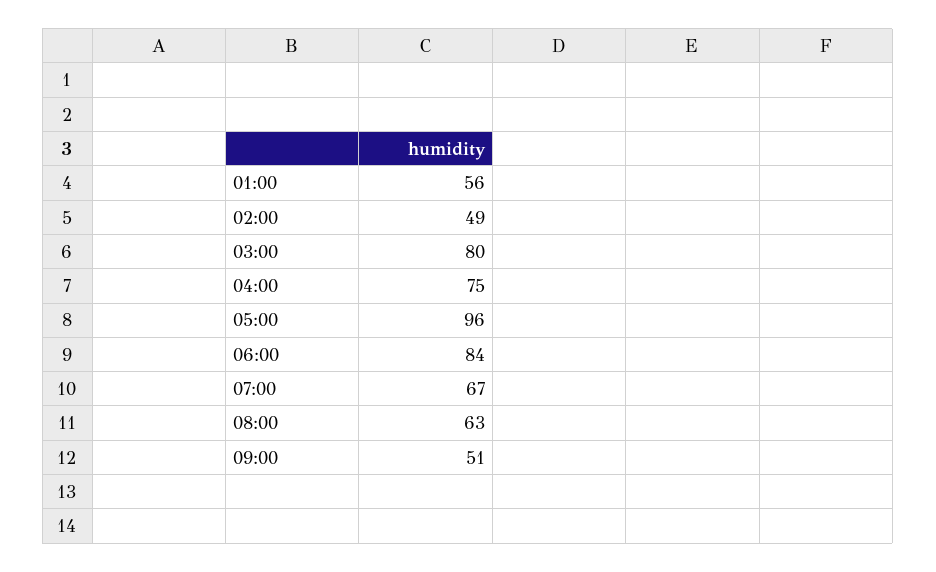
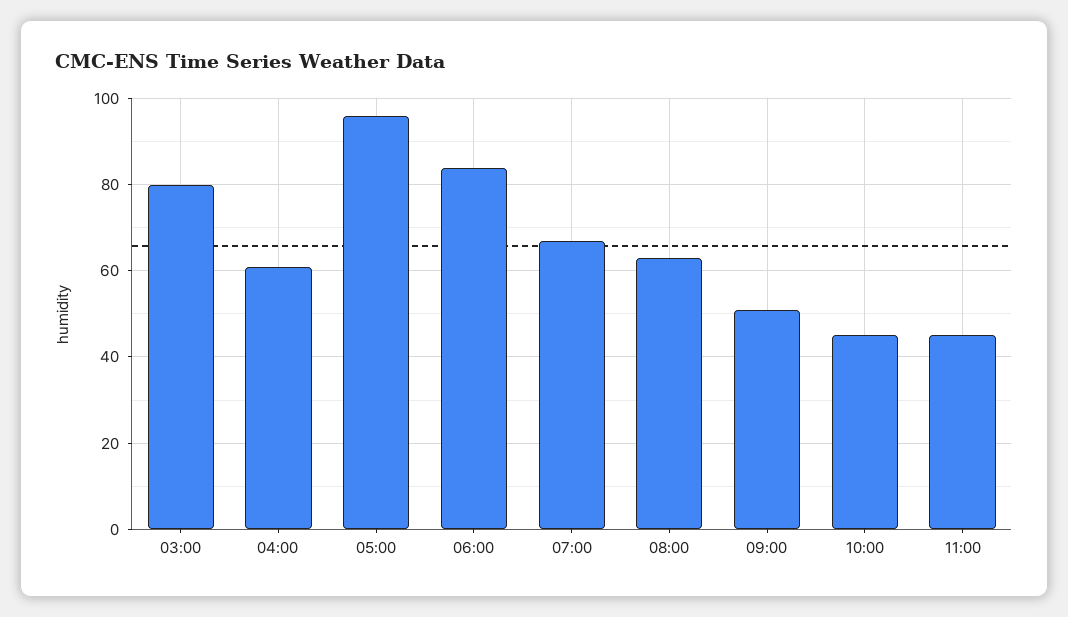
01:00: 56 -> none
02:00: 49 -> none
04:00: 75 -> 60
10:00: none -> 45
11:00: none -> 45

